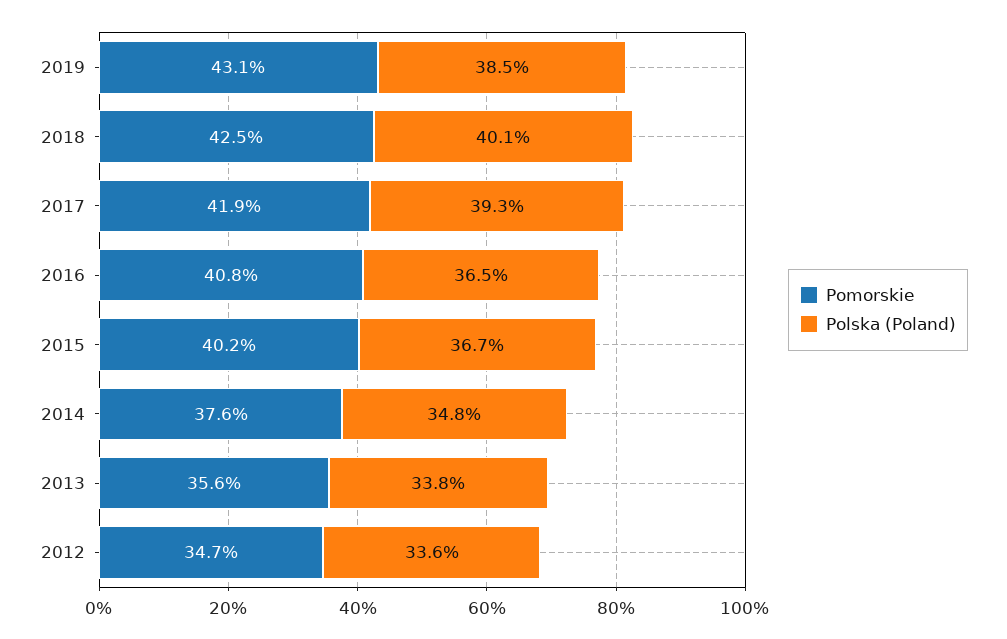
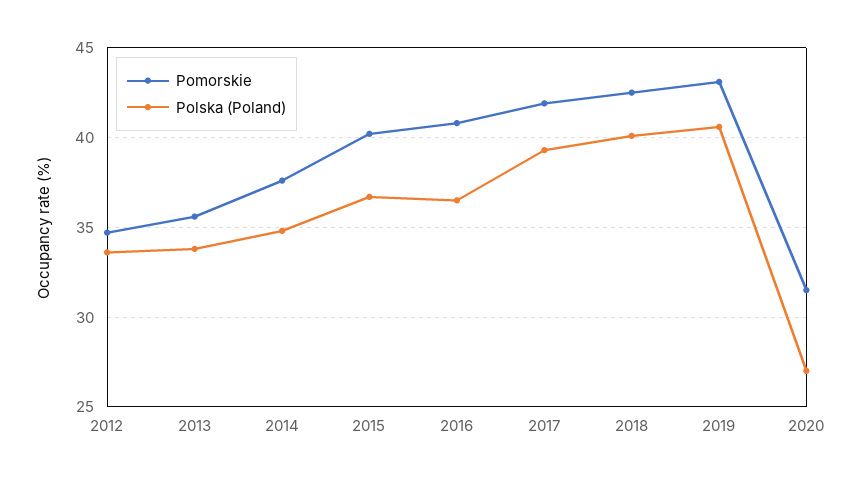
Polska (Poland), 2019: 38.5 -> 40.5
Pomorskie, 2020: none -> 31.5
Polska (Poland), 2020: none -> 27

